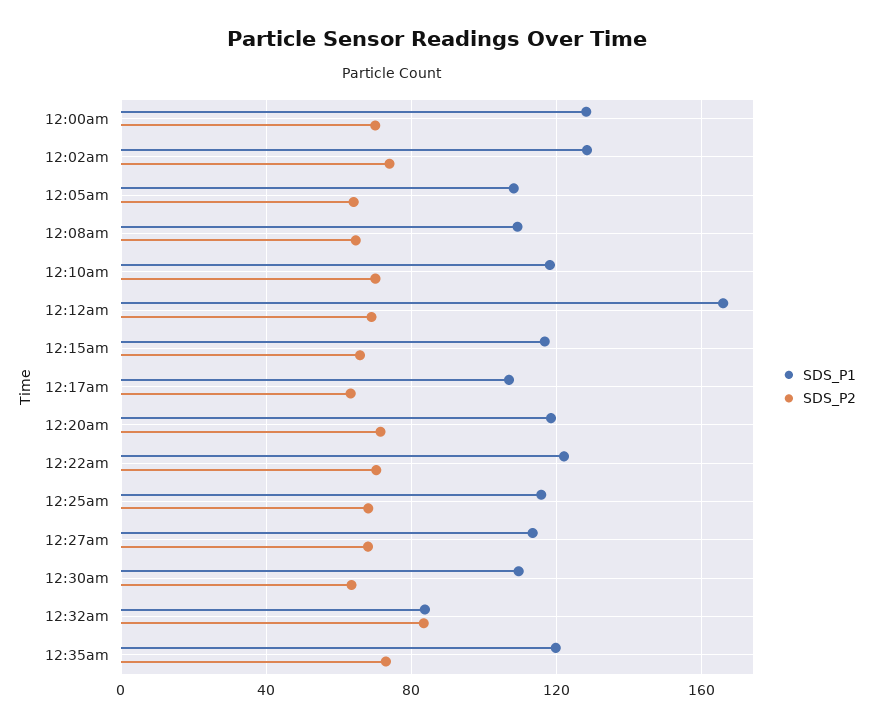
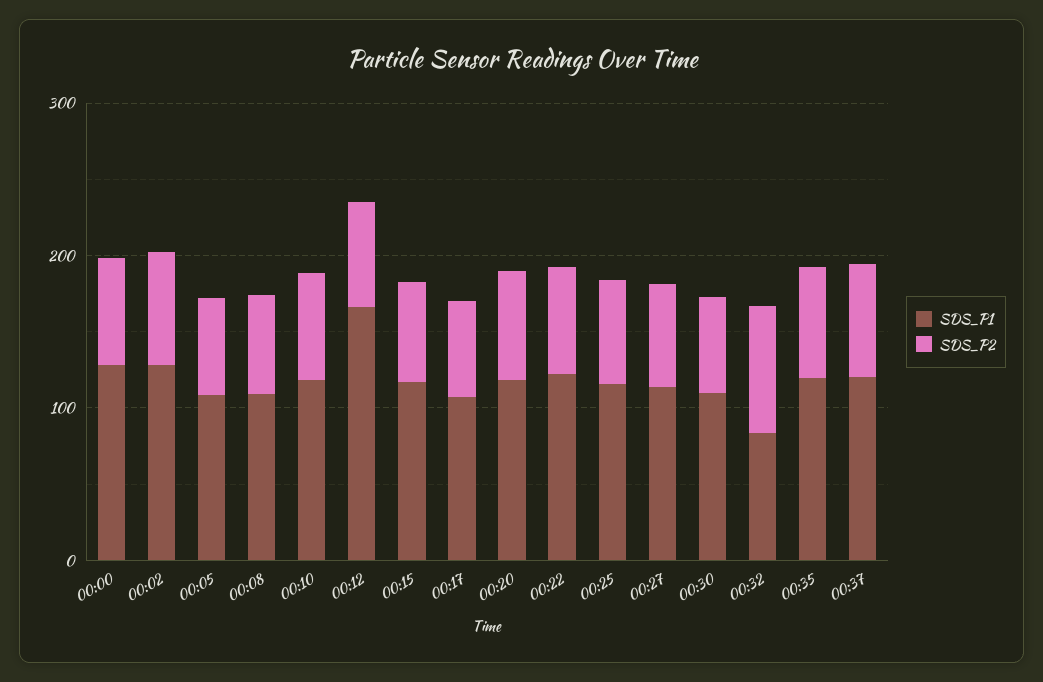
SDS_P1, 00:37: none -> 120
SDS_P2, 00:37: none -> 80

